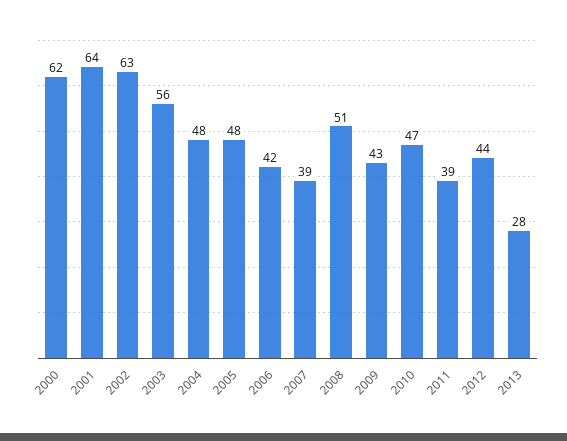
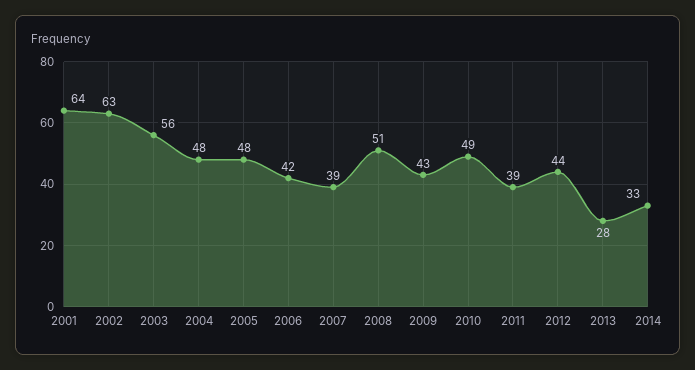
2000: 62 -> none
2010: 47 -> 49
2014: none -> 33

